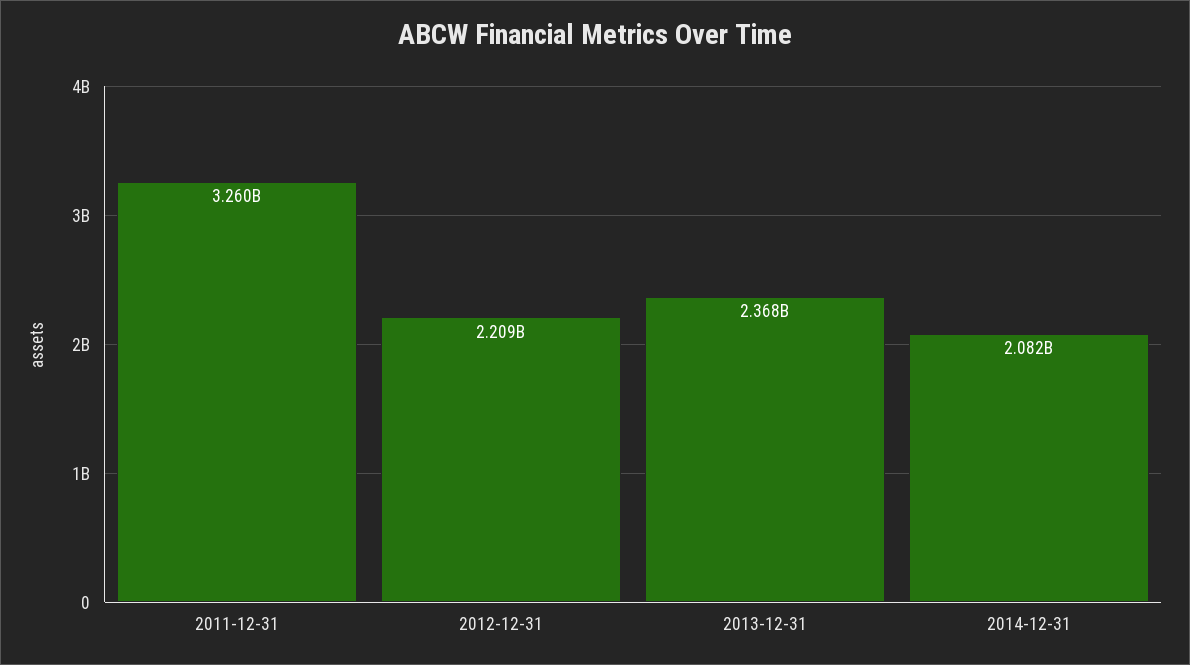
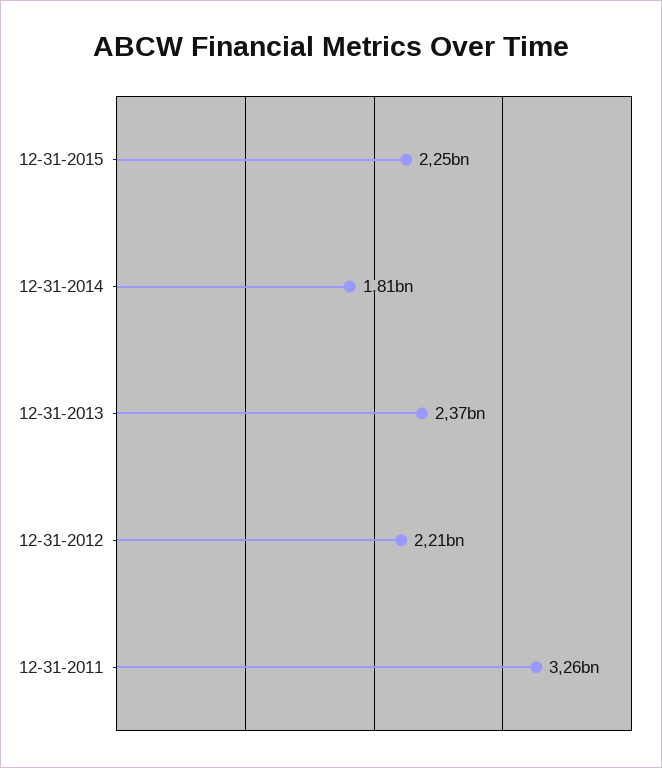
2014-12-31: 2082000000 -> 1810000000
12-31-2015: none -> 2250000000

